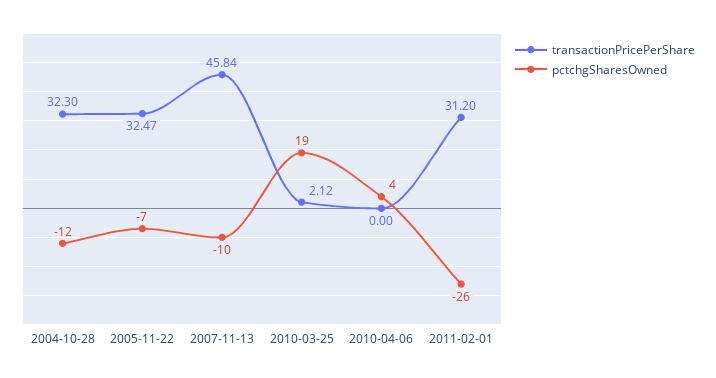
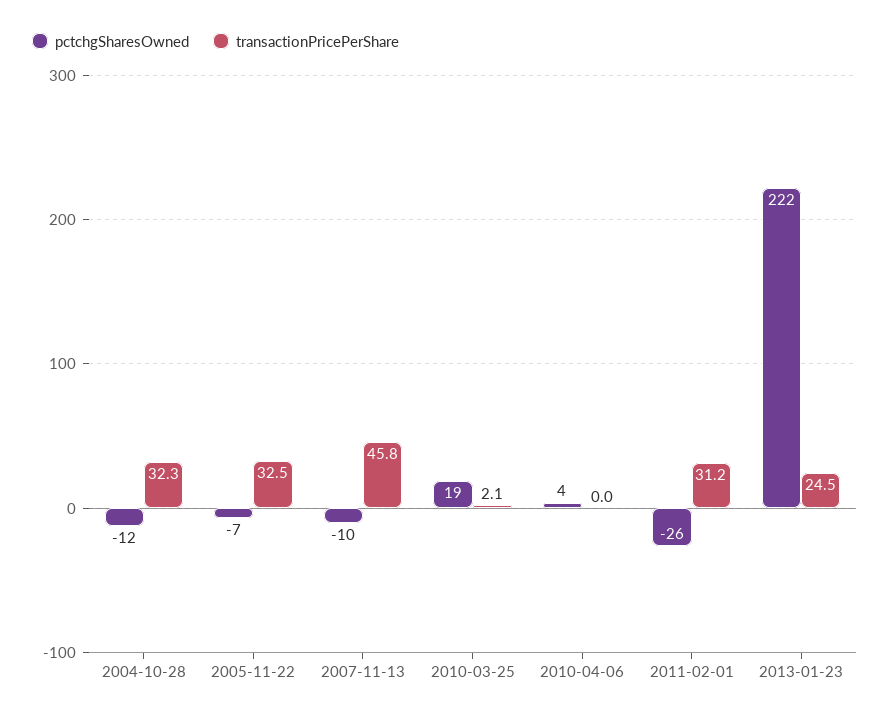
pctchgSharesOwned, 2013-01-23: none -> 222
transactionPricePerShare, 2013-01-23: none -> 24.5

